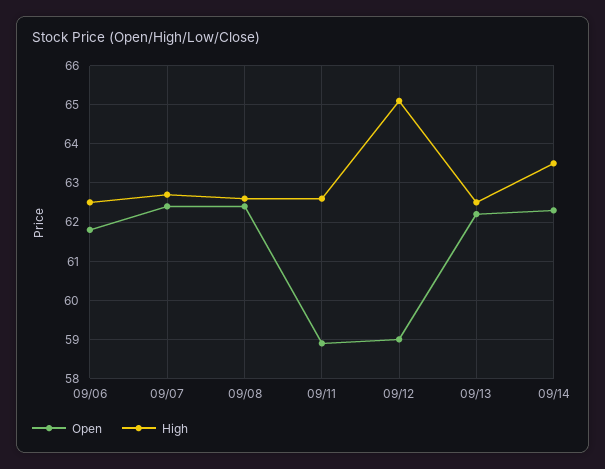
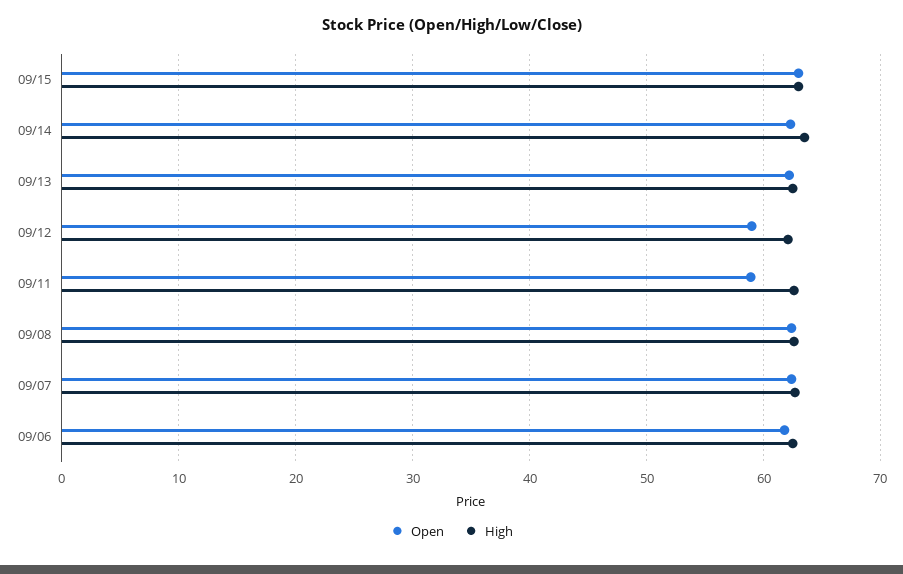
High, 09/12: 65 -> 62
Open, 09/15: none -> 63
High, 09/15: none -> 63

